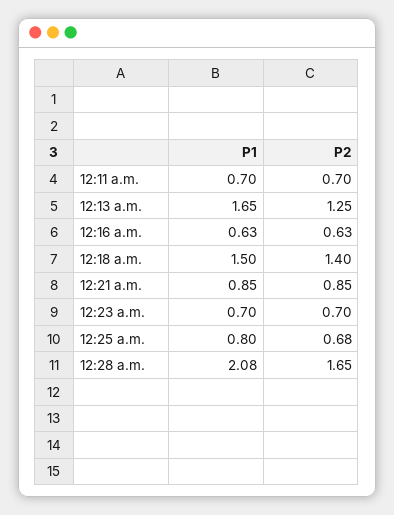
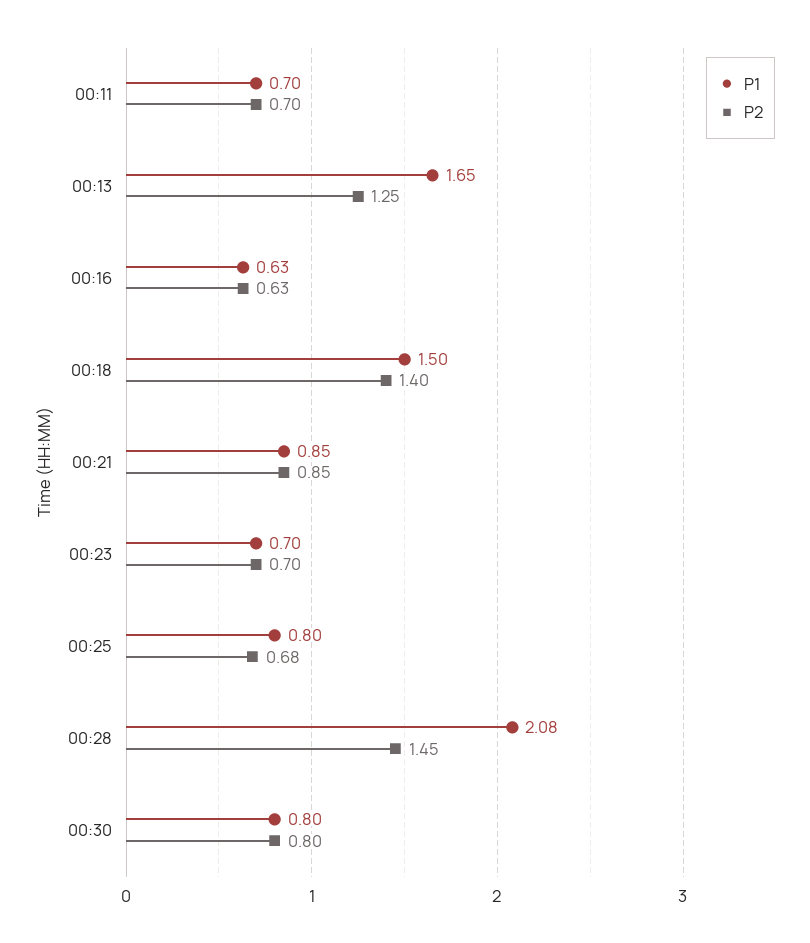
P2, 12:28 a.m.: 1.65 -> 1.45
P1, 00:30: none -> 0.8
P2, 00:30: none -> 0.8

